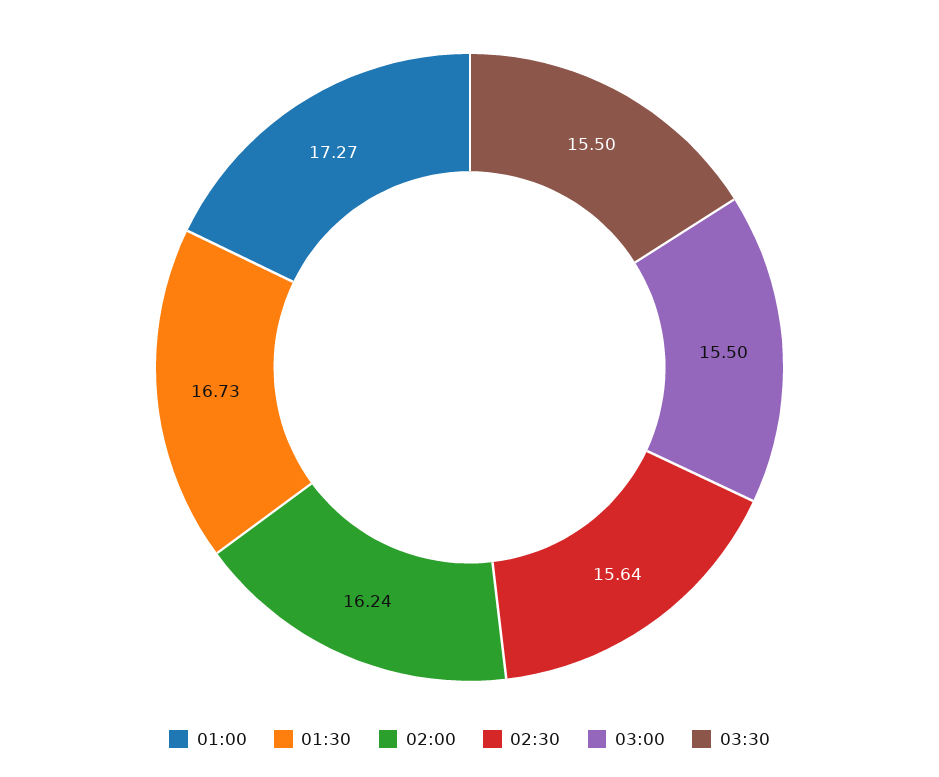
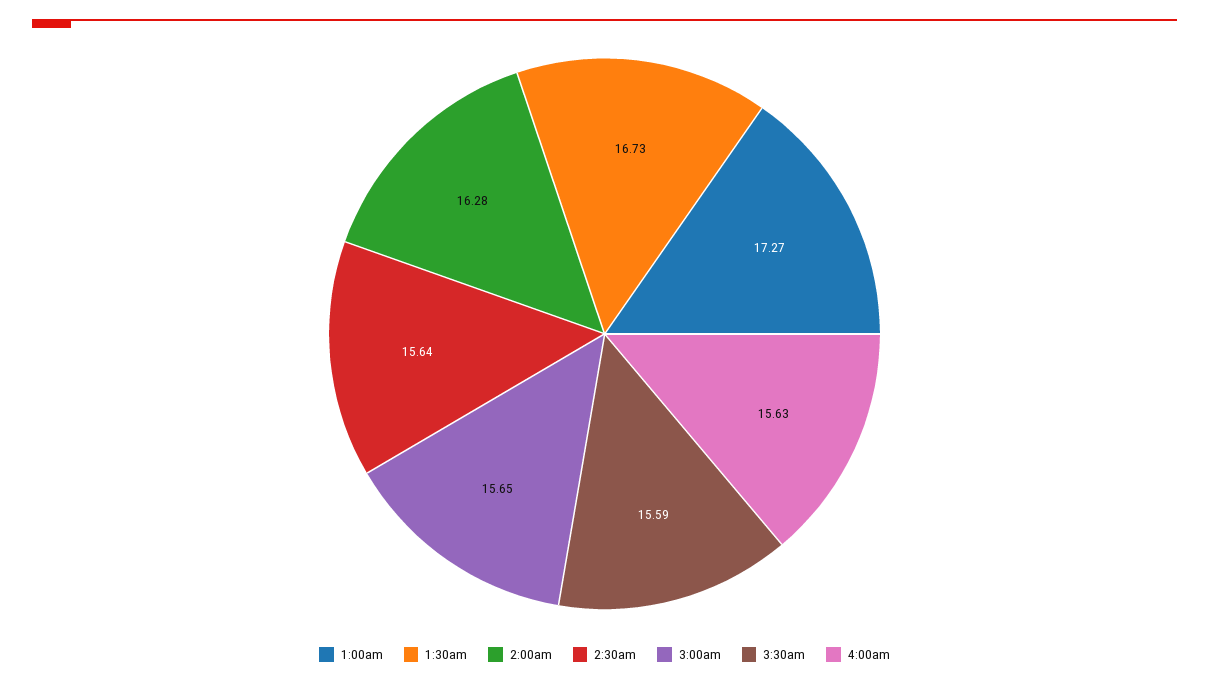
02:00: 16.24 -> 16.28
03:00: 15.5 -> 15.65
03:30: 15.5 -> 15.59
4:00am: none -> 15.63

